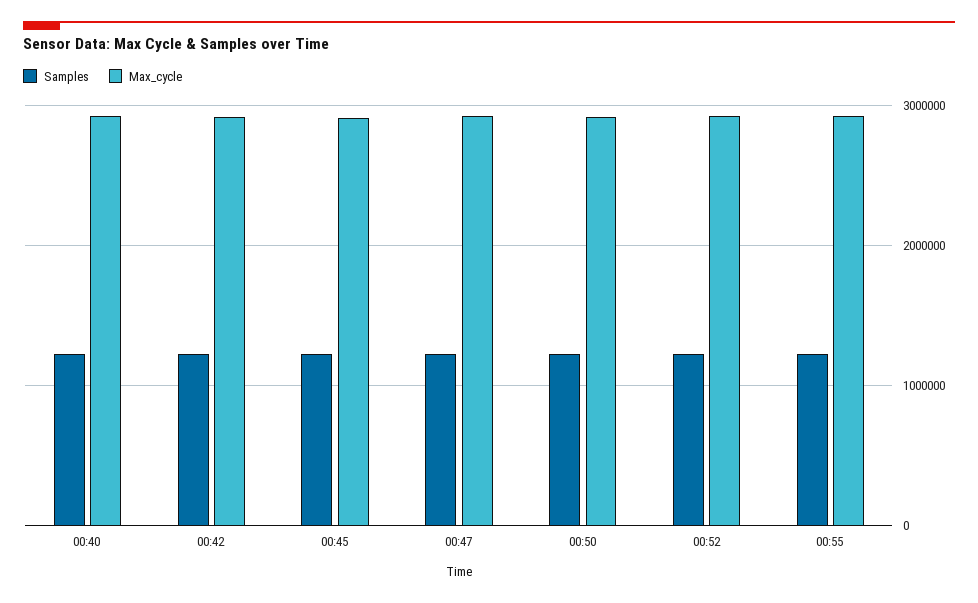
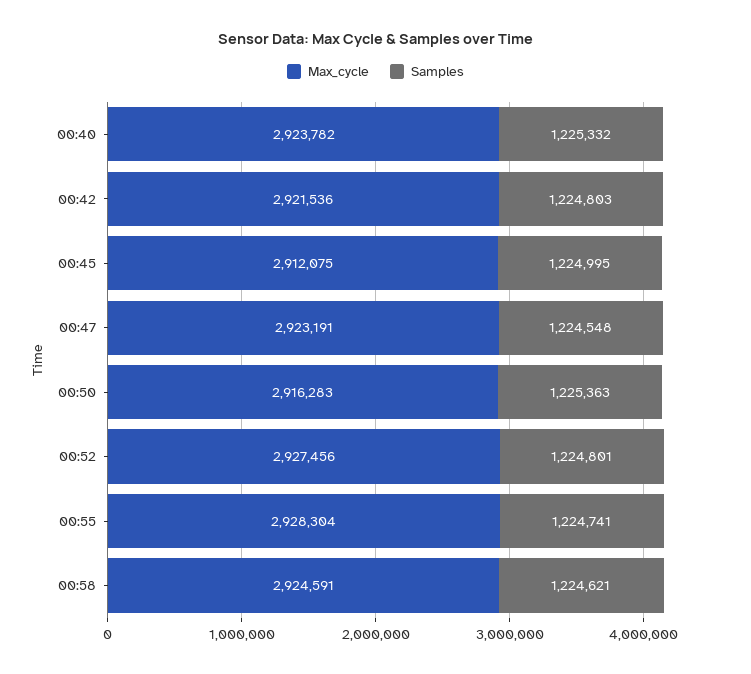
Max_cycle, 00:58: none -> 2924591
Samples, 00:58: none -> 1224621

